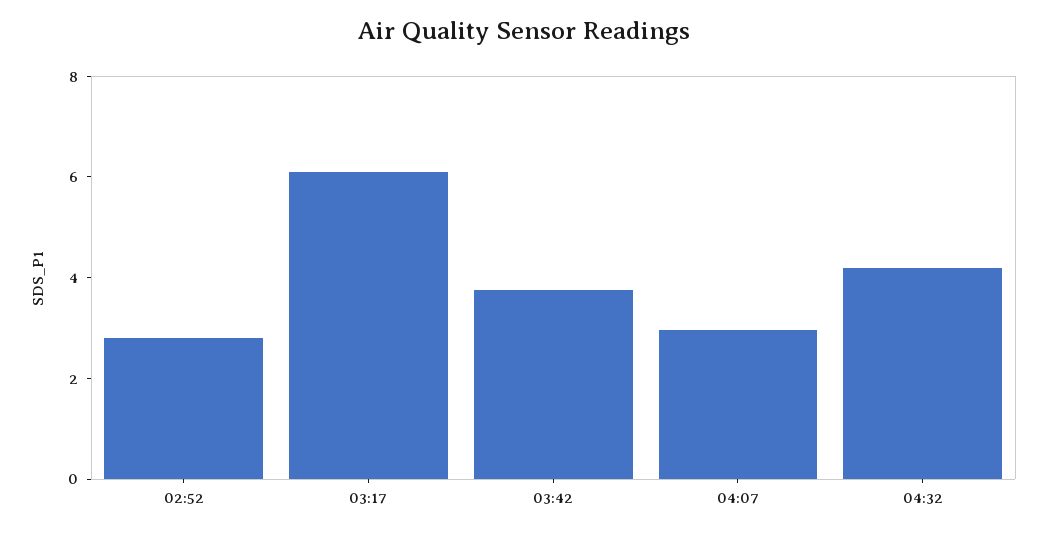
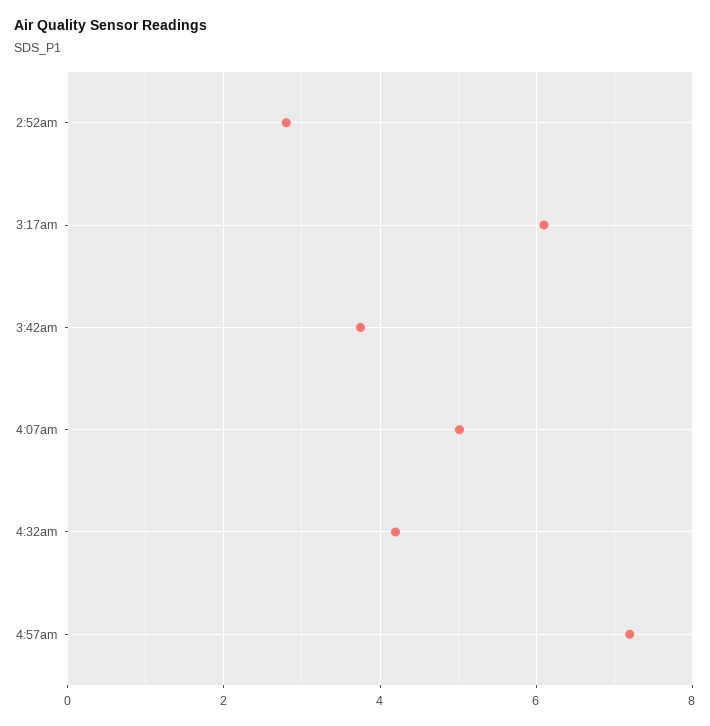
04:07: 3 -> 5
4:57am: none -> 7.2

